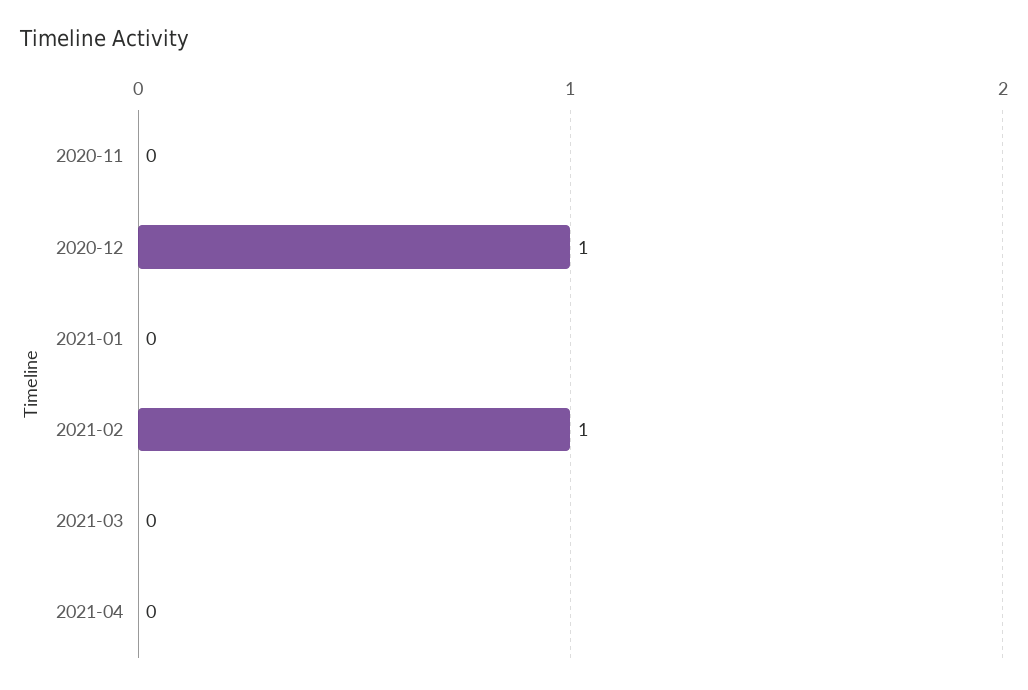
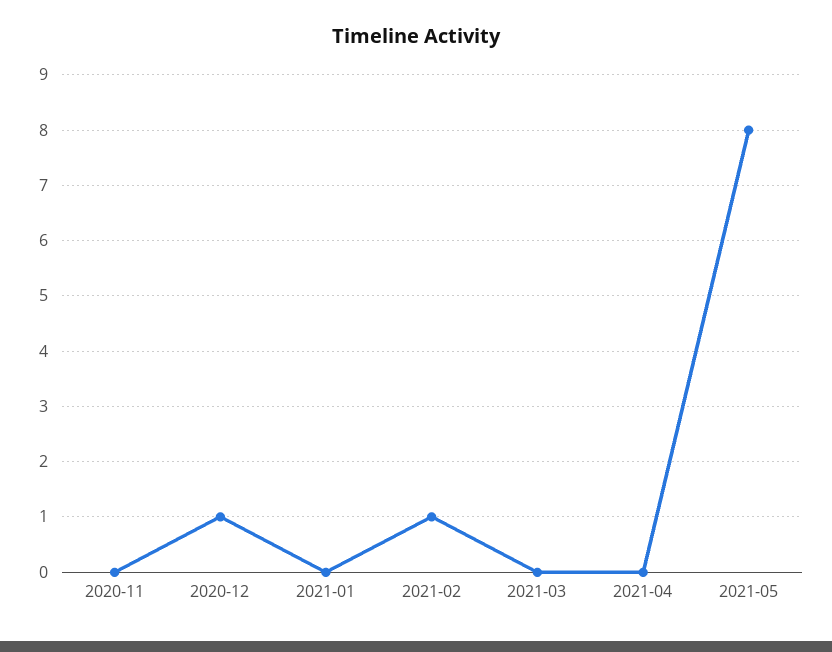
2021-05: none -> 8

